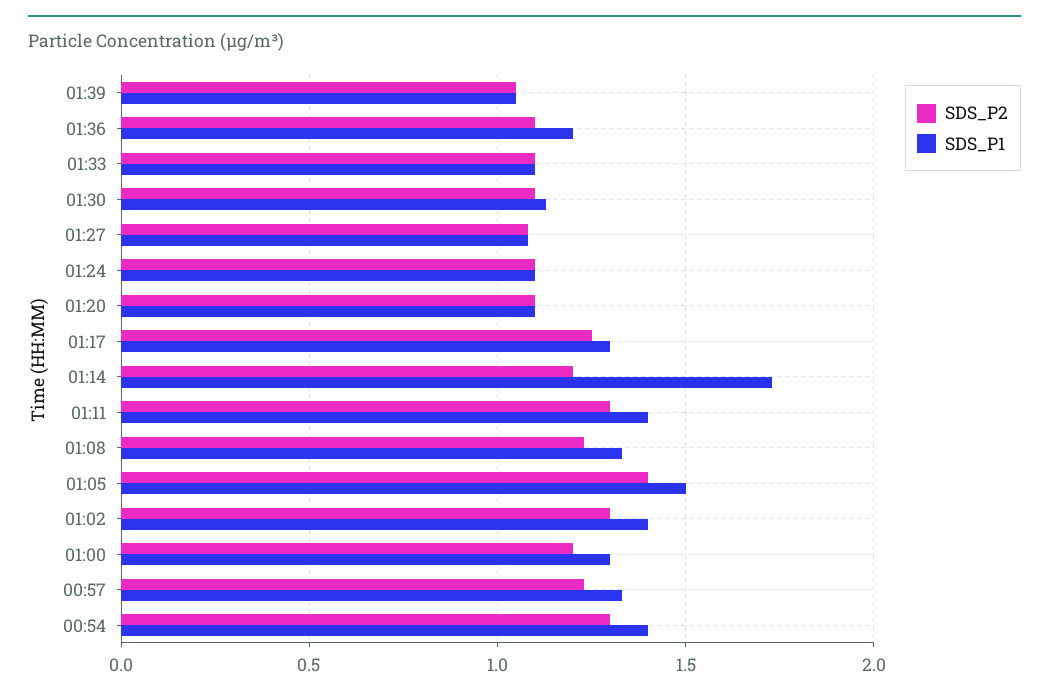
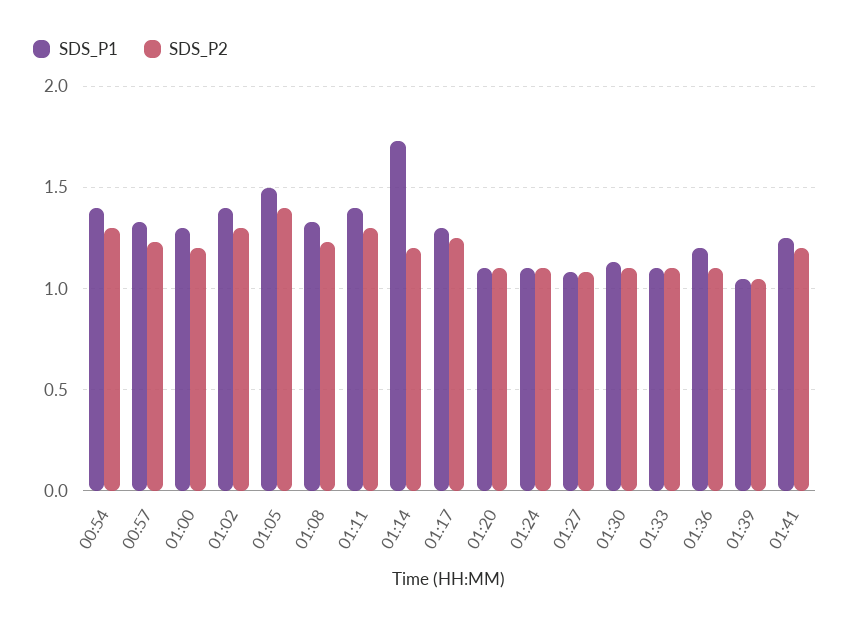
SDS_P1, 01:41: none -> 1.25
SDS_P2, 01:41: none -> 1.2

